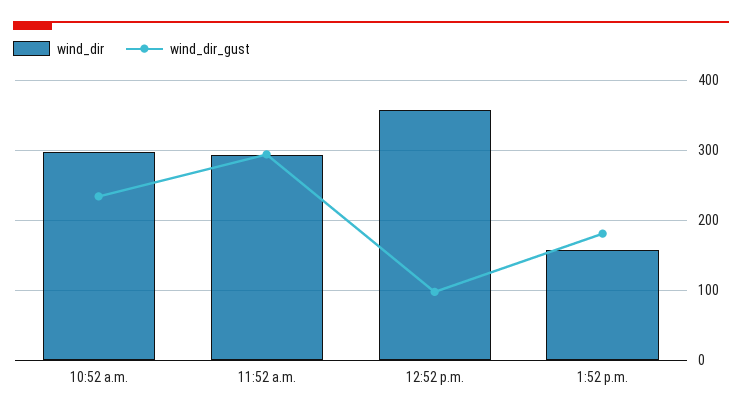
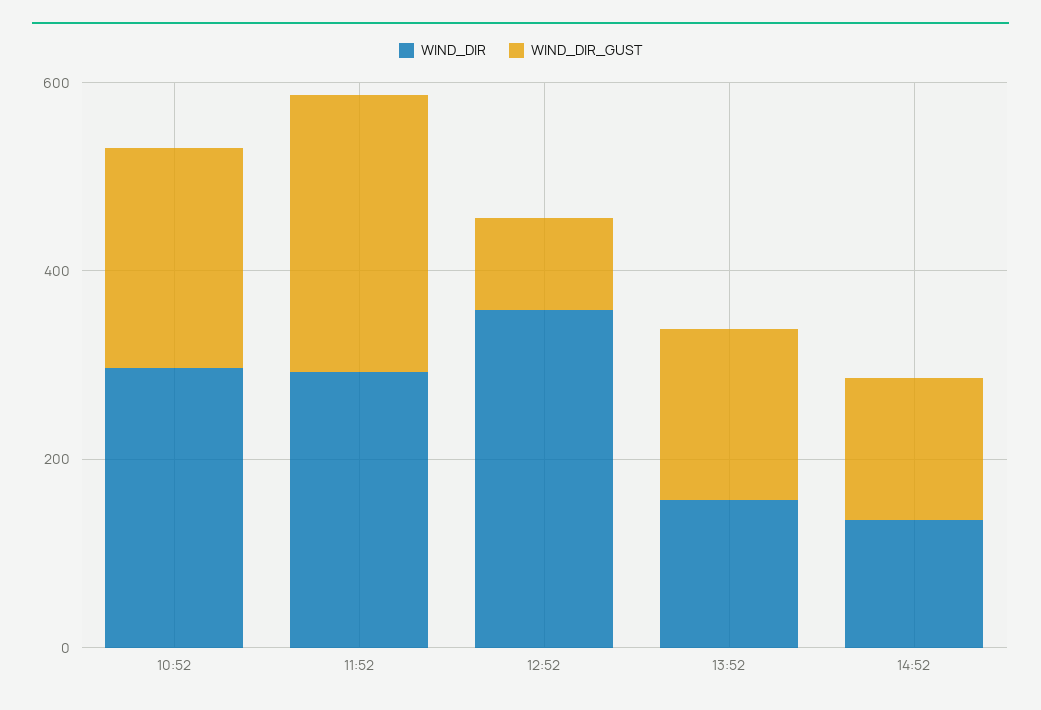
wind_dir, 14:52: none -> 150
wind_dir_gust, 14:52: none -> 150

